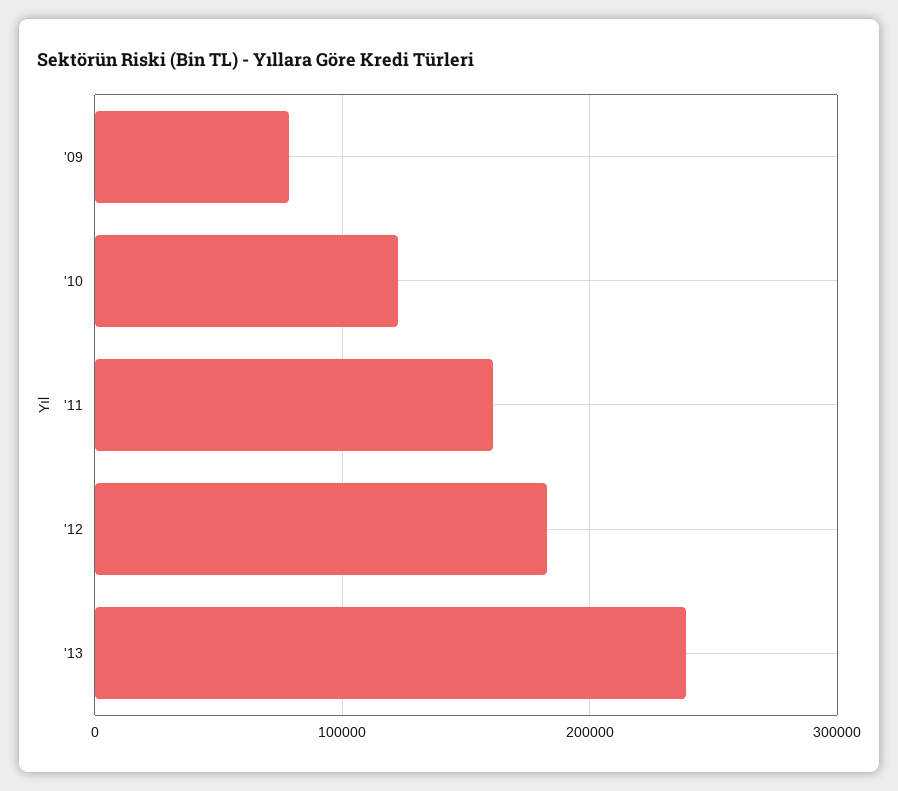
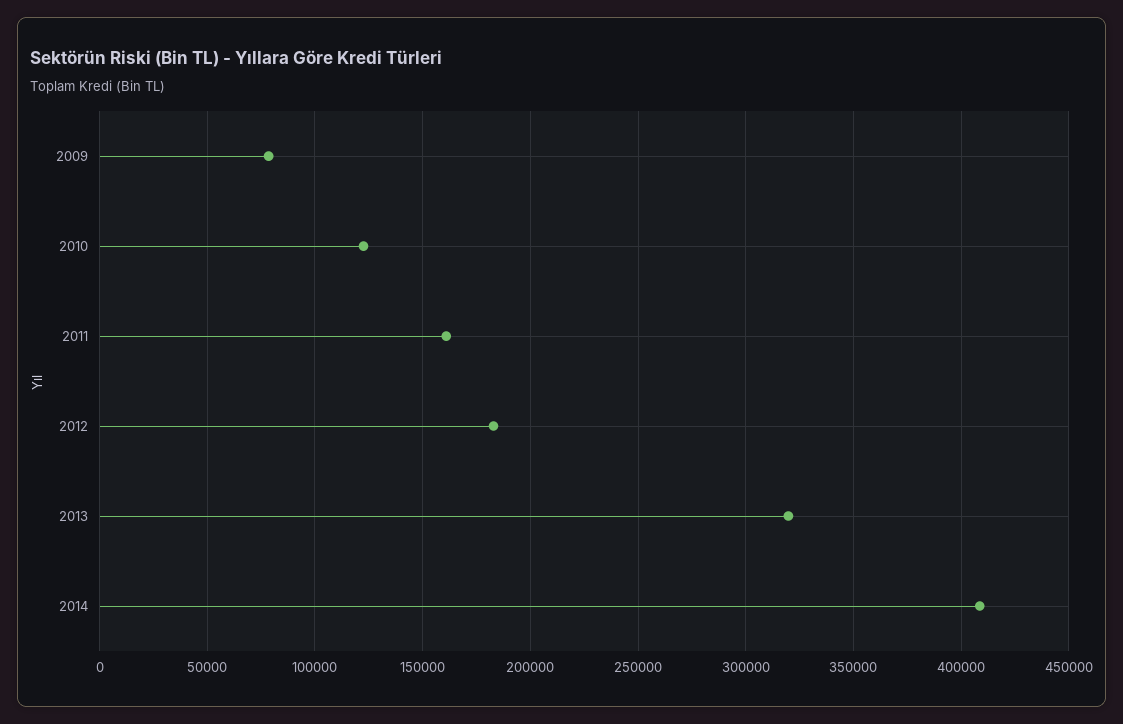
'13: 240000 -> 320000
2014: none -> 410000

